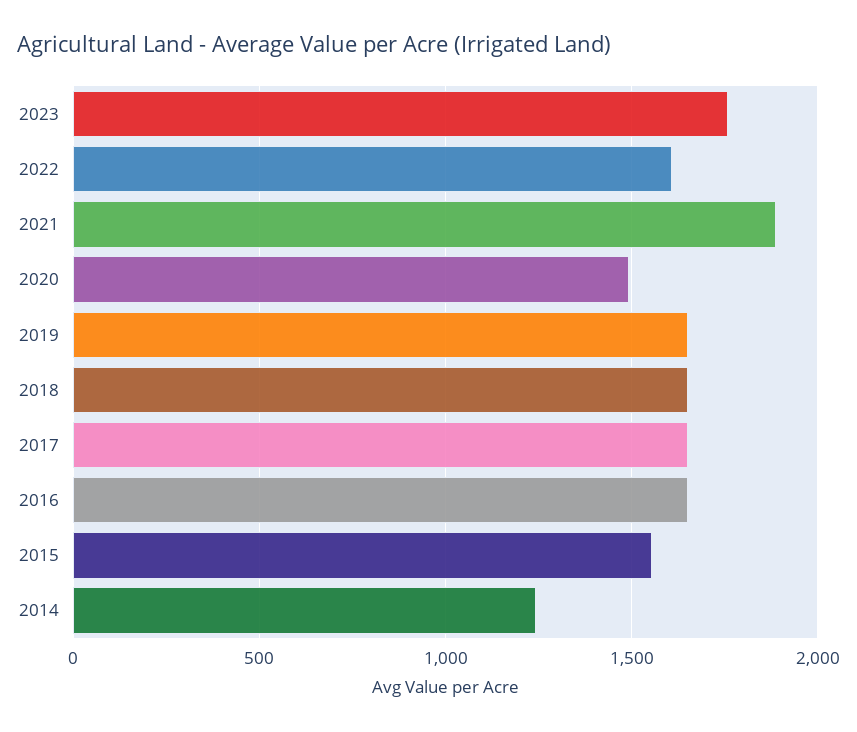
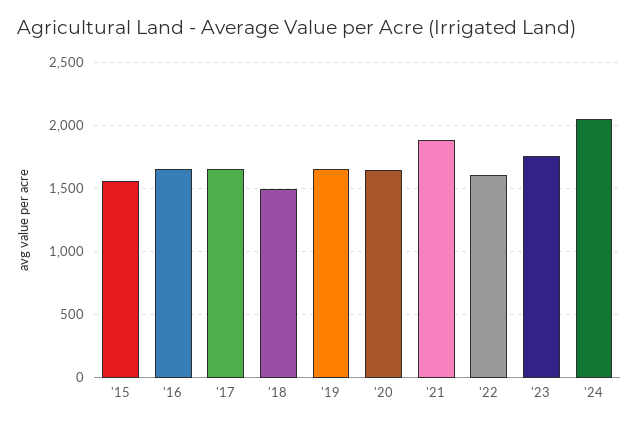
2020: 1500 -> 1650
2018: 1650 -> 1500
2014: 1250 -> none
'24: none -> 2050

